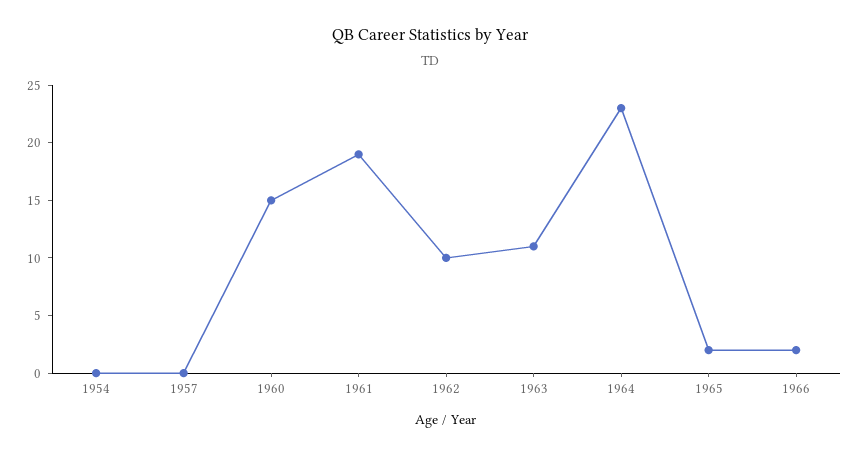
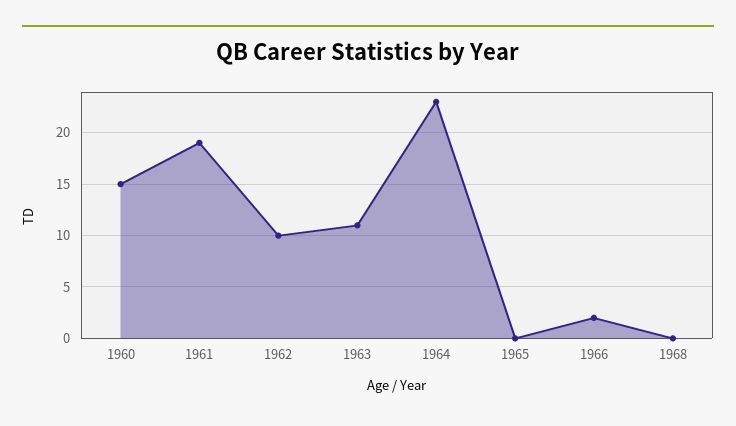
1954: 0 -> none
1957: 0 -> none
1965: 2 -> 0
1968: none -> 0

